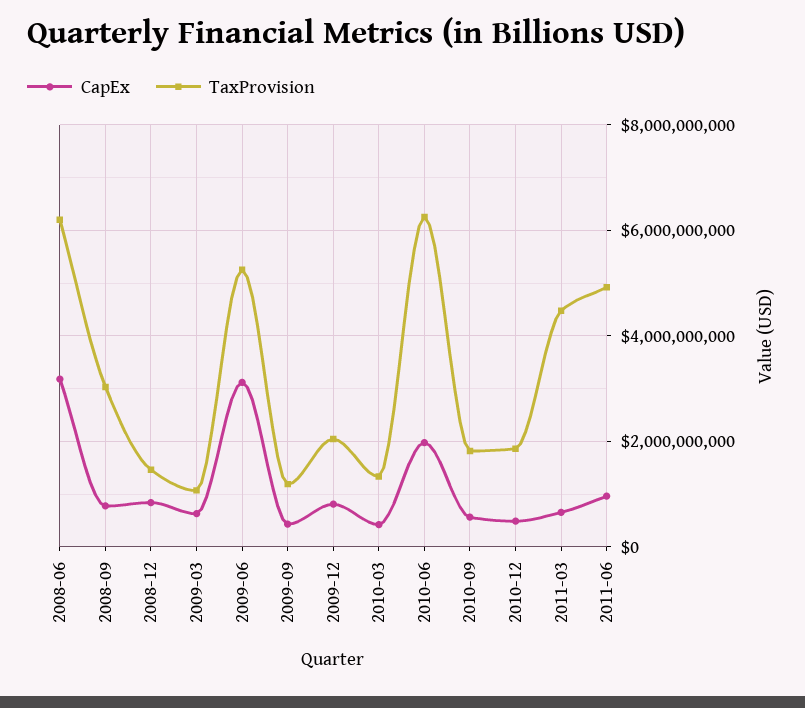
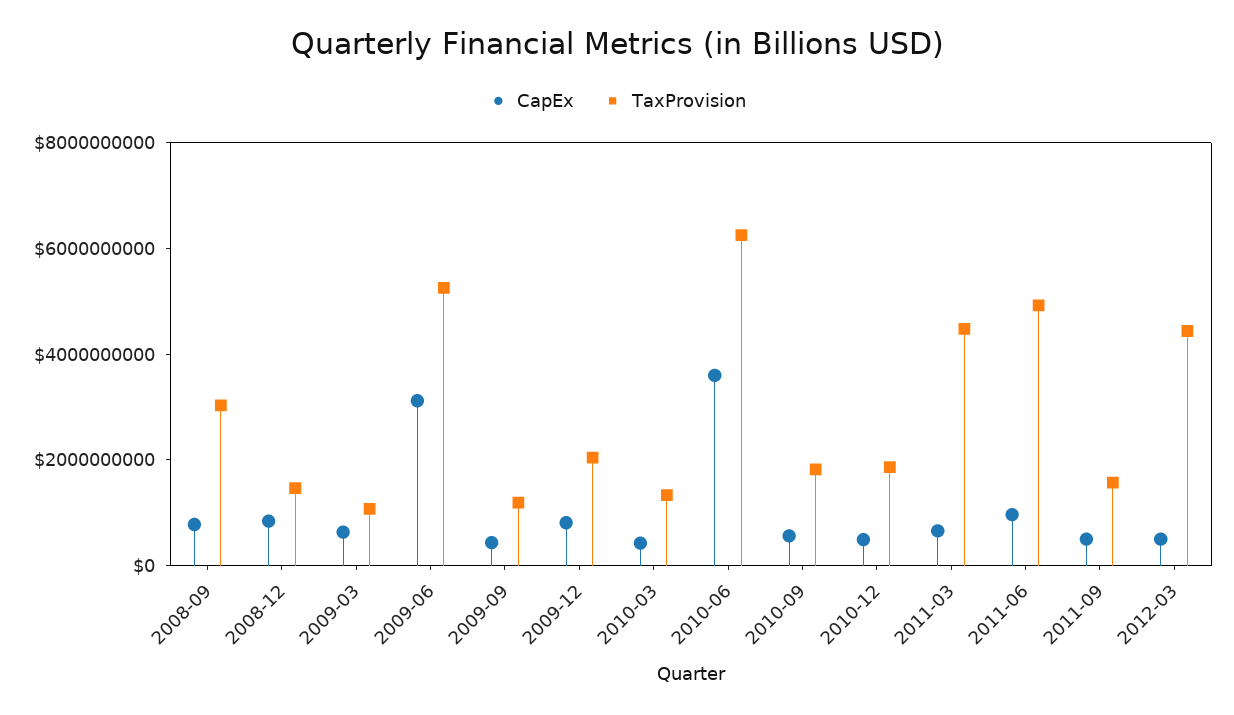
CapEx, 2008-06: 3200000000 -> none
TaxProvision, 2008-06: 6200000000 -> none
CapEx, 2010-06: 2000000000 -> 3500000000
CapEx, 2011-09: none -> 500000000
TaxProvision, 2011-09: none -> 1500000000
CapEx, 2012-03: none -> 500000000
TaxProvision, 2012-03: none -> 4500000000

